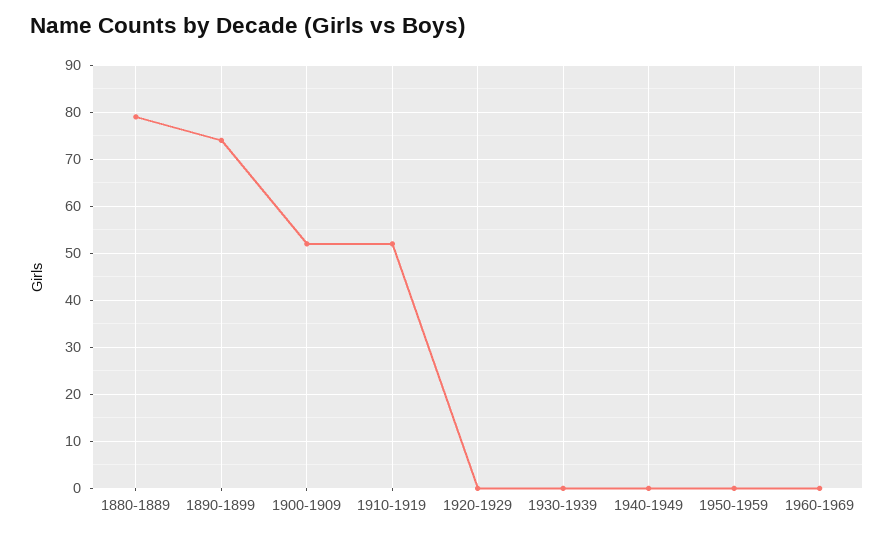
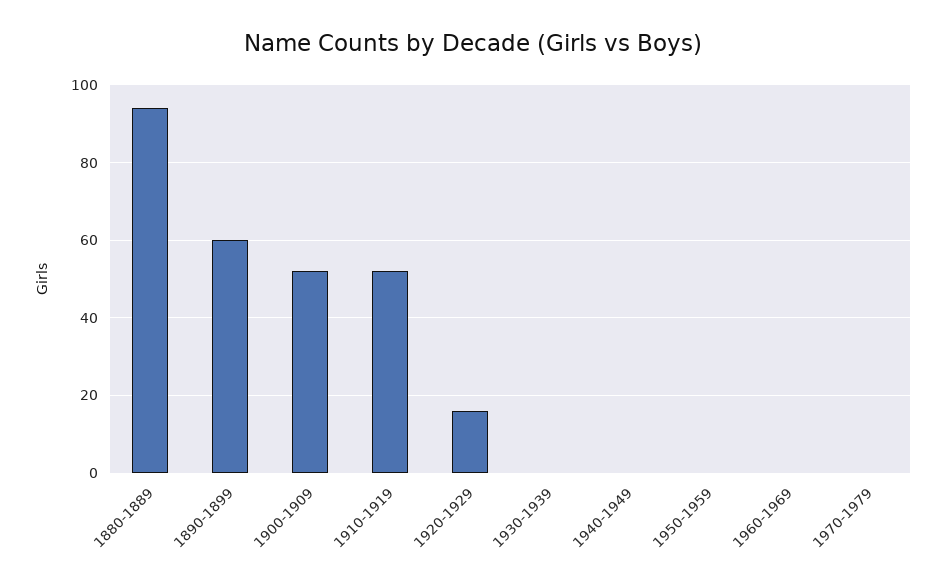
1880-1889: 80 -> 95
1890-1899: 75 -> 60
1920-1929: 0 -> 15
1970-1979: none -> 0

